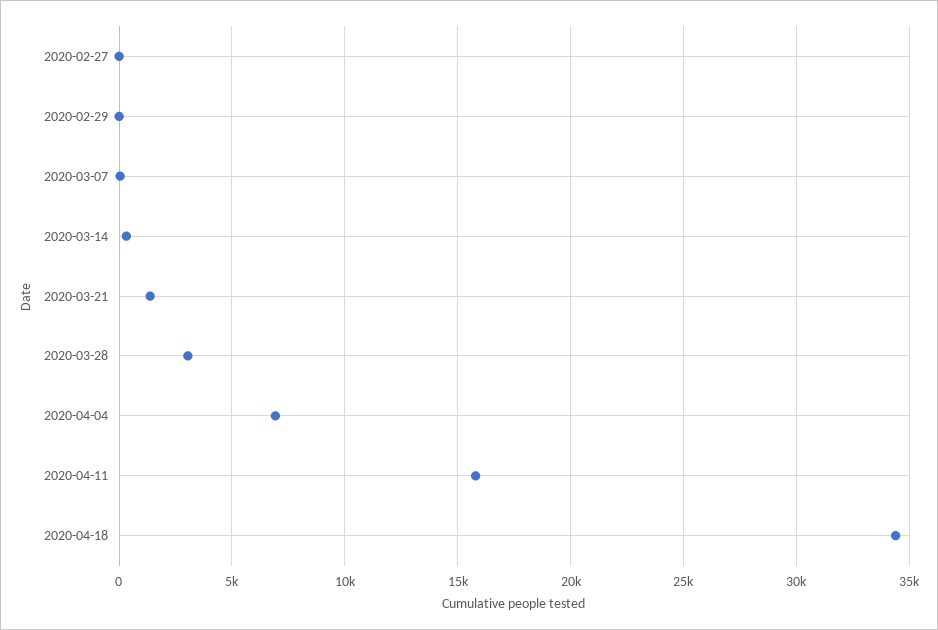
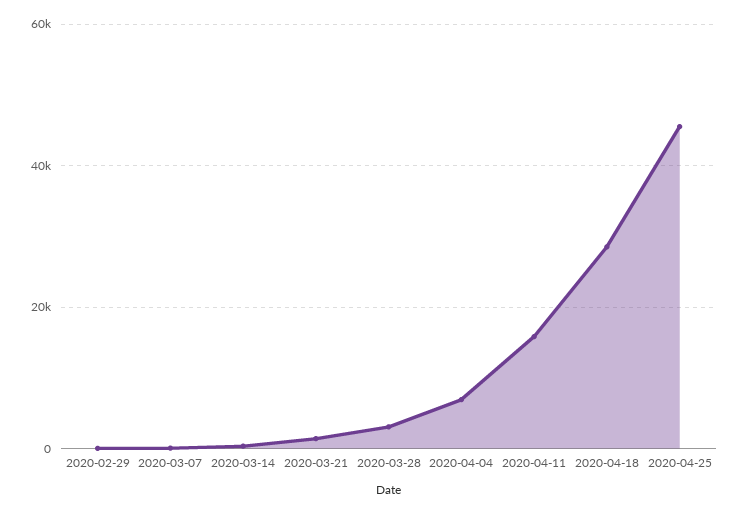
2020-02-27: 0 -> none
2020-04-18: 34500 -> 28000
2020-04-25: none -> 46000

